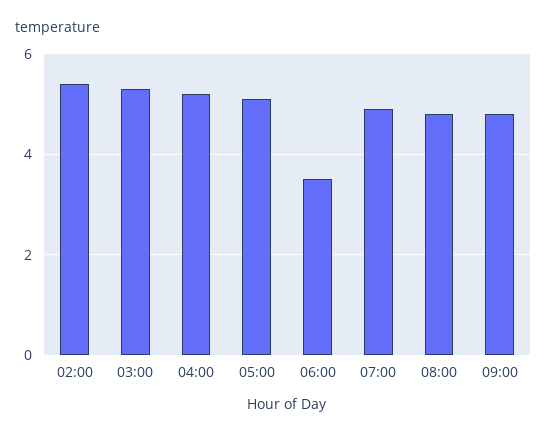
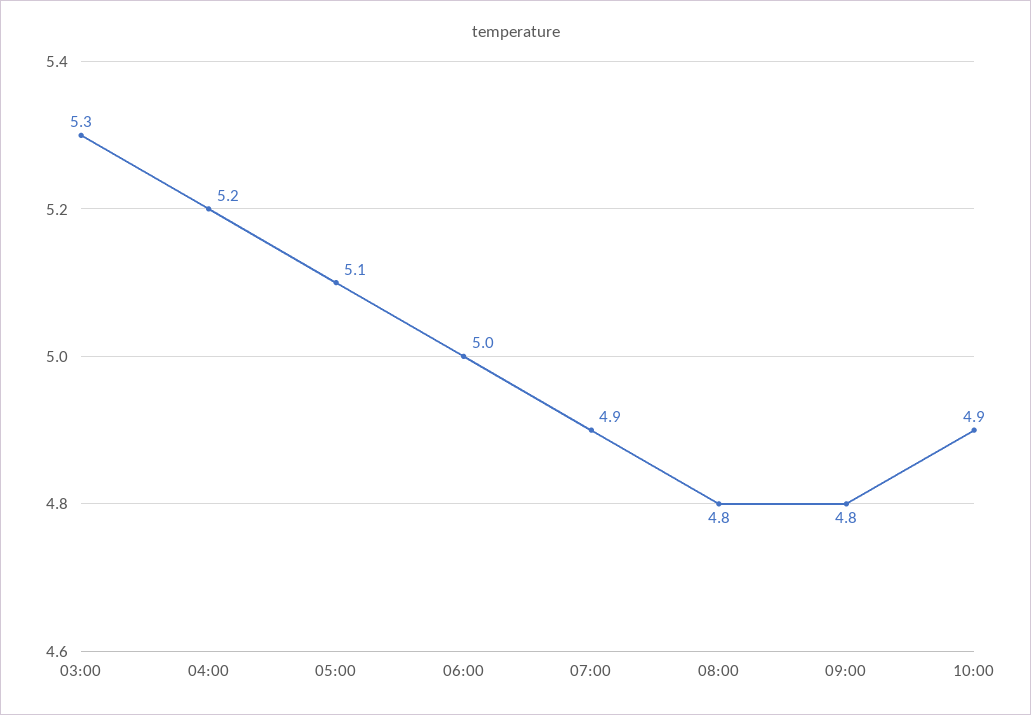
02:00: 5.5 -> none
06:00: 3.5 -> 5
10:00: none -> 4.9

